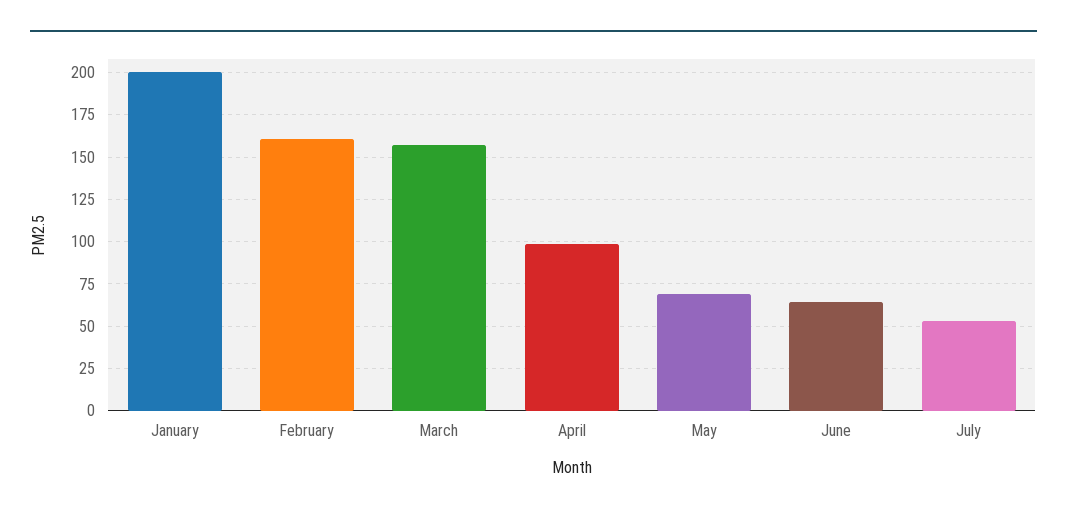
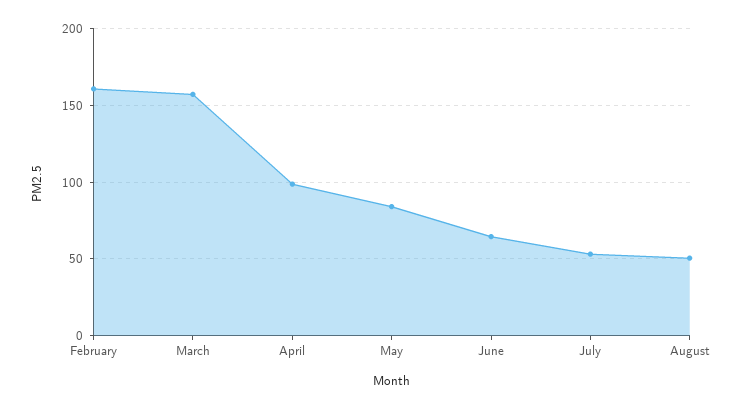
January: 200 -> none
May: 70 -> 85
August: none -> 50

